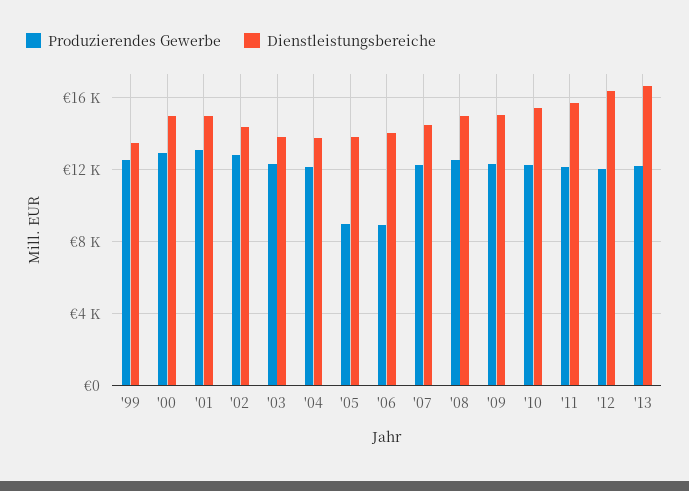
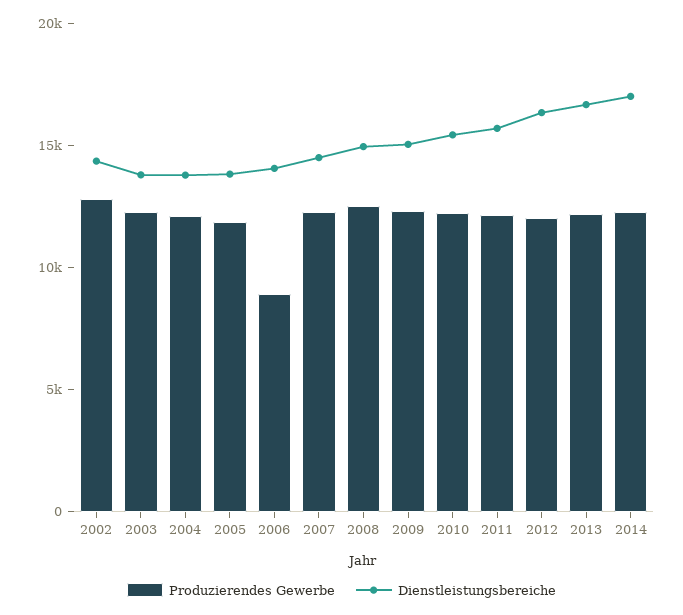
Produzierendes Gewerbe, '99: 12500 -> none
Dienstleistungsbereiche, '99: 13500 -> none
Produzierendes Gewerbe, '00: 13000 -> none
Dienstleistungsbereiche, '00: 15000 -> none
Produzierendes Gewerbe, '01: 13000 -> none
Dienstleistungsbereiche, '01: 15000 -> none
Produzierendes Gewerbe, '05: 9000 -> 12000
Produzierendes Gewerbe, 2014: none -> 12000
Dienstleistungsbereiche, 2014: none -> 17000

